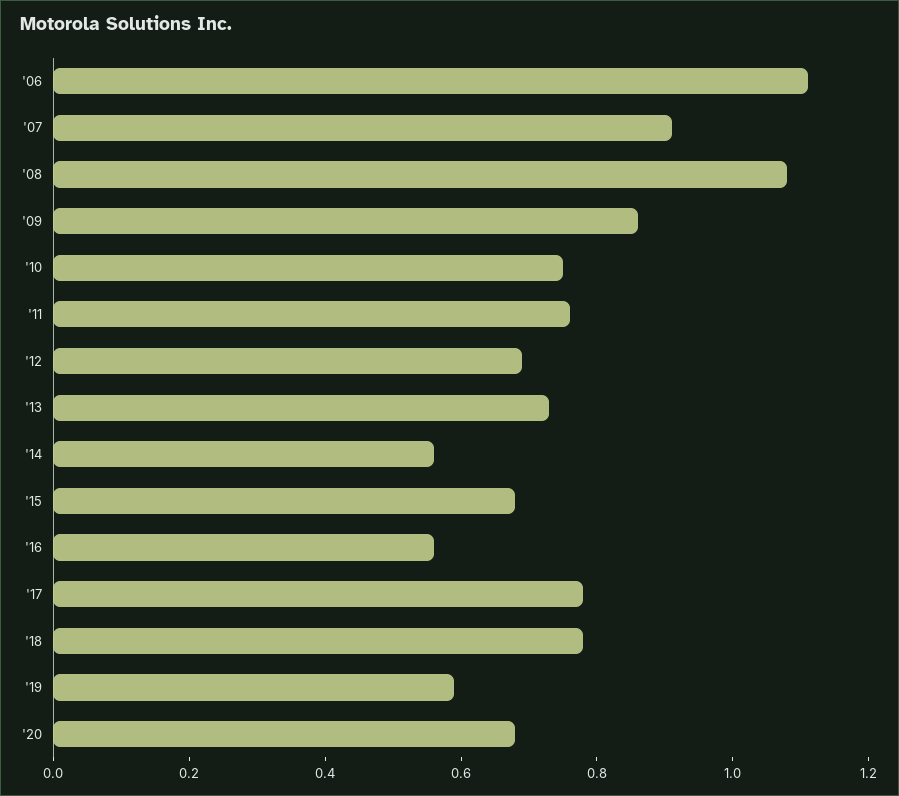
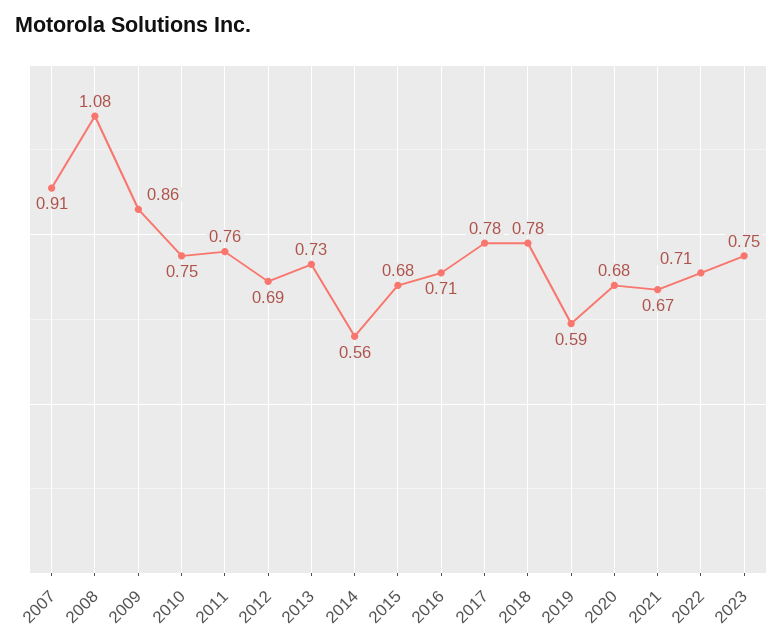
'06: 1.1 -> none
'16: 0.55 -> 0.71
2021: none -> 0.67
2022: none -> 0.71
2023: none -> 0.75

